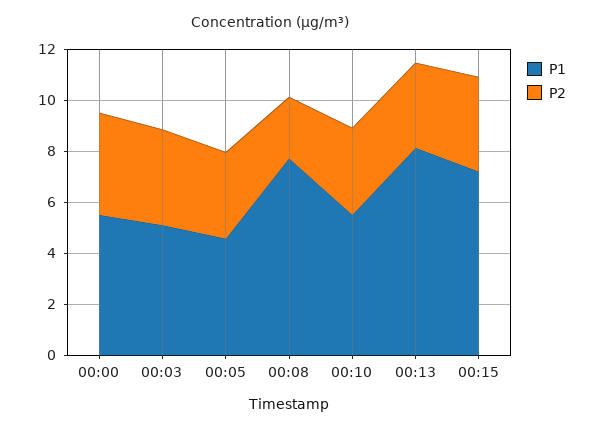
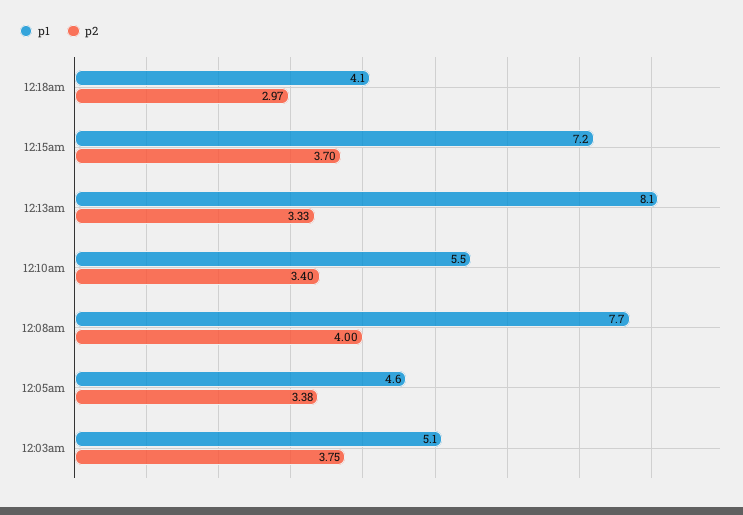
P1, 00:00: 5.5 -> none
P2, 00:00: 4 -> none
P2, 00:08: 2.5 -> 4
P1, 12:18am: none -> 4.1
P2, 12:18am: none -> 2.97

